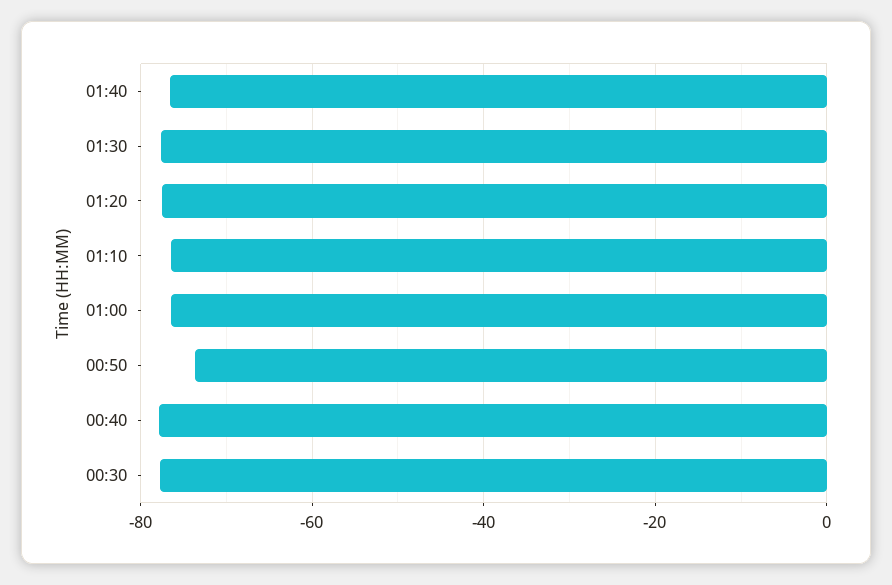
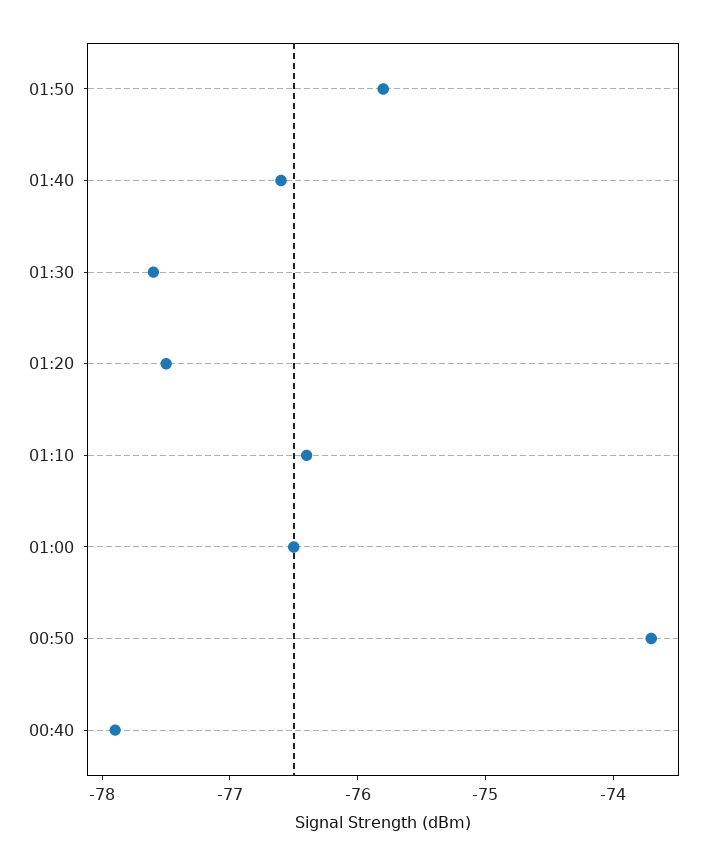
00:30: -78 -> none
01:50: none -> -75.8

